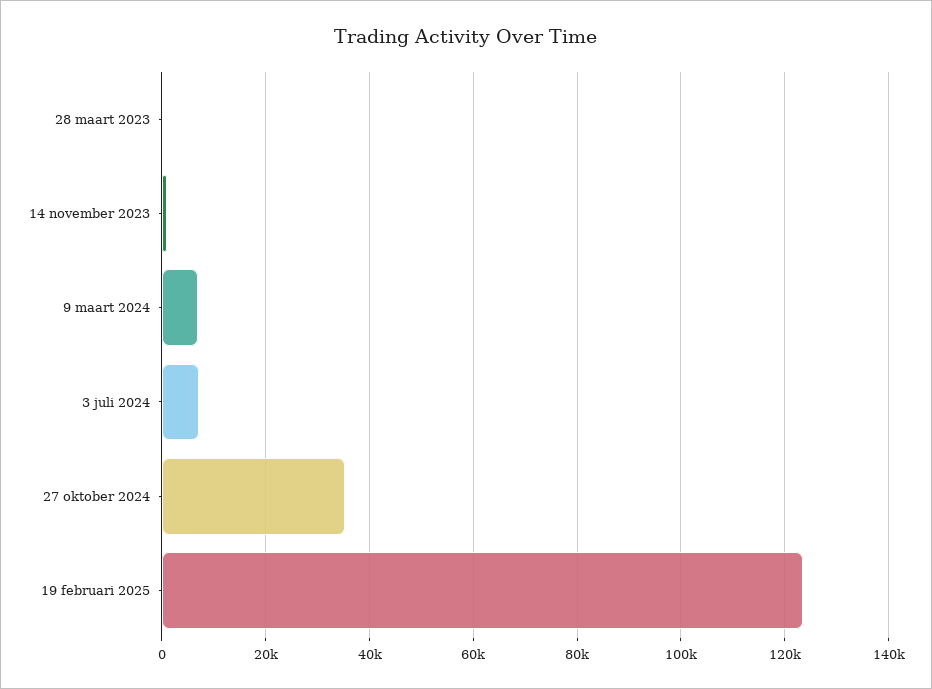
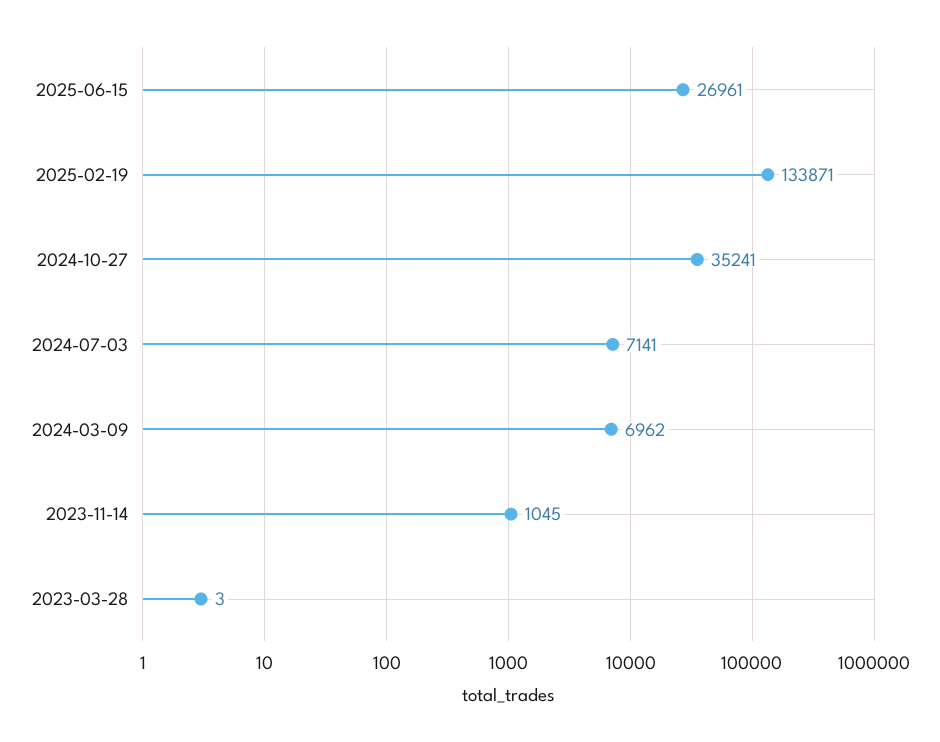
19 februari 2025: 124000 -> 133871
2025-06-15: none -> 26961

